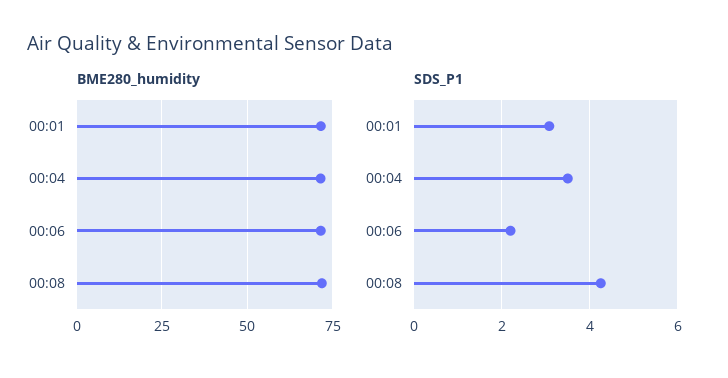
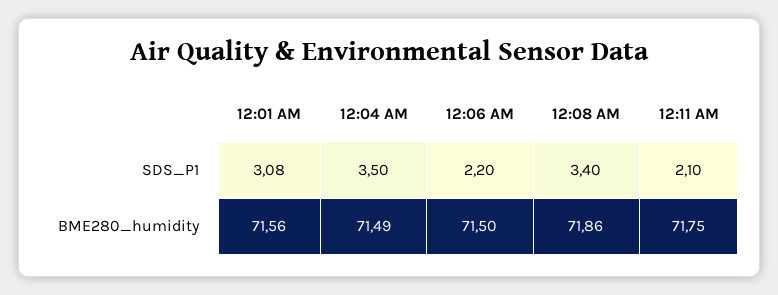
SDS_P1, 00:08: 4.2 -> 3.4
SDS_P1, 12:11 AM: none -> 2.1
BME280_humidity, 12:11 AM: none -> 71.75

